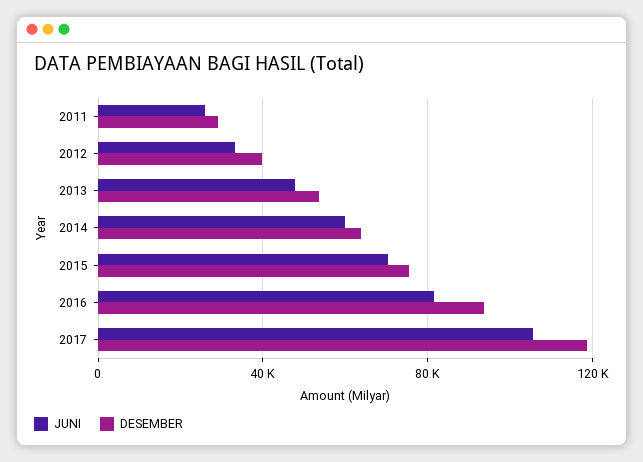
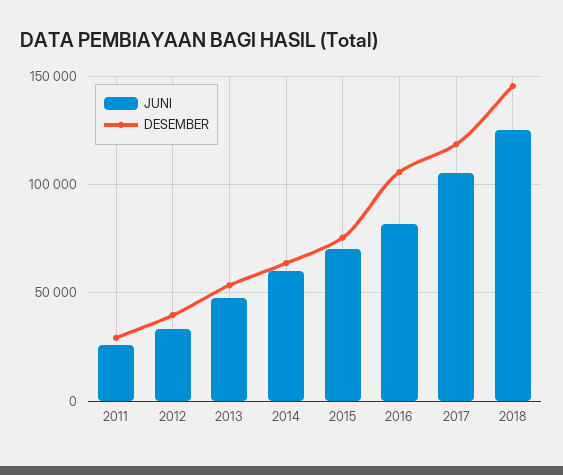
DESEMBER, 2016: 95000 -> 105000
JUNI, 2018: none -> 125000
DESEMBER, 2018: none -> 145000

